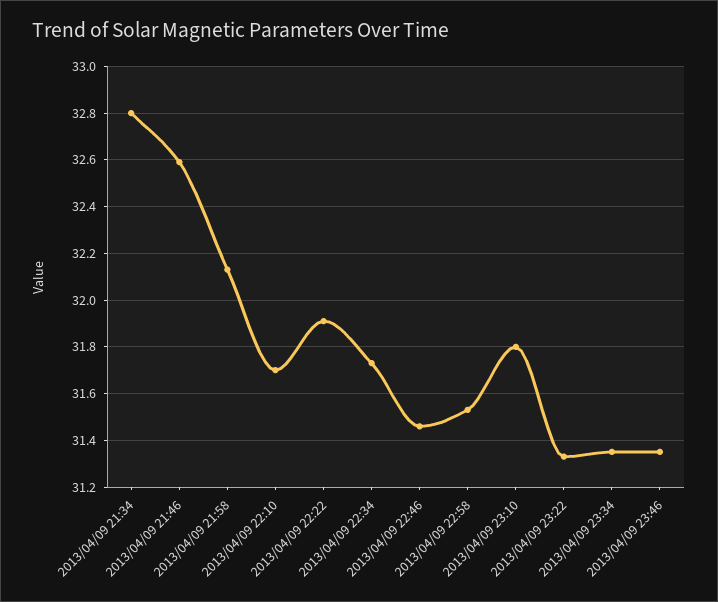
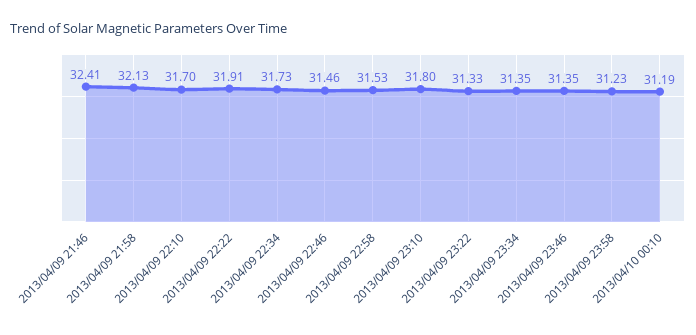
2013/04/09 21:34: 32.8 -> none
2013/04/09 21:46: 32.6 -> 32.41
2013/04/09 23:58: none -> 31.23
2013/04/10 00:10: none -> 31.19

